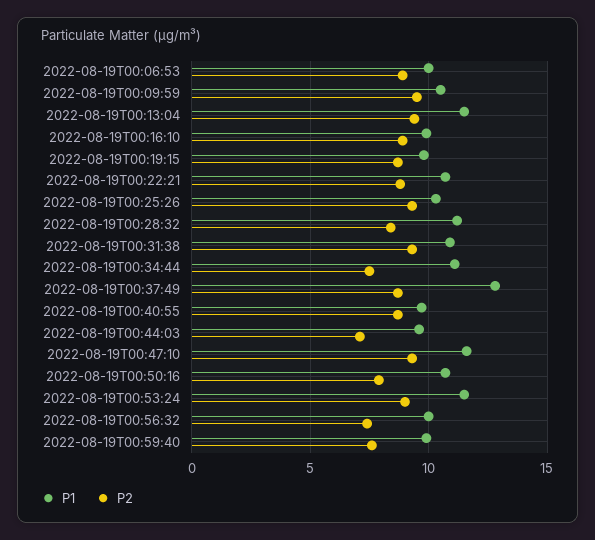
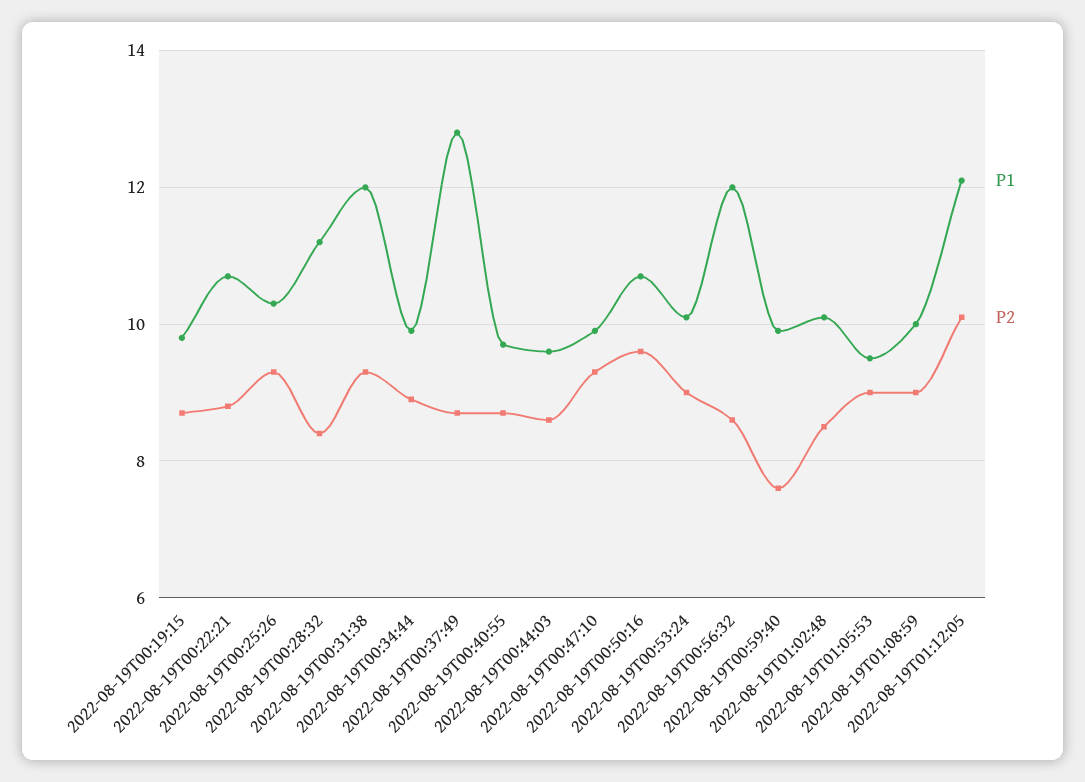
P1, 2022-08-19T00:06:53: 10 -> none
P2, 2022-08-19T00:06:53: 9 -> none
P1, 2022-08-19T00:09:59: 10.5 -> none
P2, 2022-08-19T00:09:59: 9.5 -> none
P1, 2022-08-19T00:13:04: 11.5 -> none
P2, 2022-08-19T00:13:04: 9.5 -> none
P1, 2022-08-19T00:16:10: 10 -> none
P2, 2022-08-19T00:16:10: 9 -> none
P1, 2022-08-19T00:31:38: 11 -> 12
P1, 2022-08-19T00:34:44: 11 -> 10
P2, 2022-08-19T00:34:44: 7.5 -> 9
P2, 2022-08-19T00:44:03: 7 -> 8.5
P1, 2022-08-19T00:47:10: 11.5 -> 10
P2, 2022-08-19T00:50:16: 8 -> 9.5
P1, 2022-08-19T00:53:24: 11.5 -> 10
P1, 2022-08-19T00:56:32: 10 -> 12
P2, 2022-08-19T00:56:32: 7.5 -> 8.5
P1, 2022-08-19T01:02:48: none -> 10
P2, 2022-08-19T01:02:48: none -> 8.5
P1, 2022-08-19T01:05:53: none -> 9.5
P2, 2022-08-19T01:05:53: none -> 9
P1, 2022-08-19T01:08:59: none -> 10
P2, 2022-08-19T01:08:59: none -> 9
P1, 2022-08-19T01:12:05: none -> 12
P2, 2022-08-19T01:12:05: none -> 10

